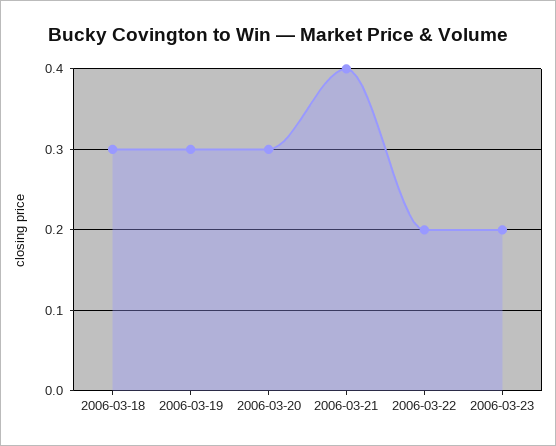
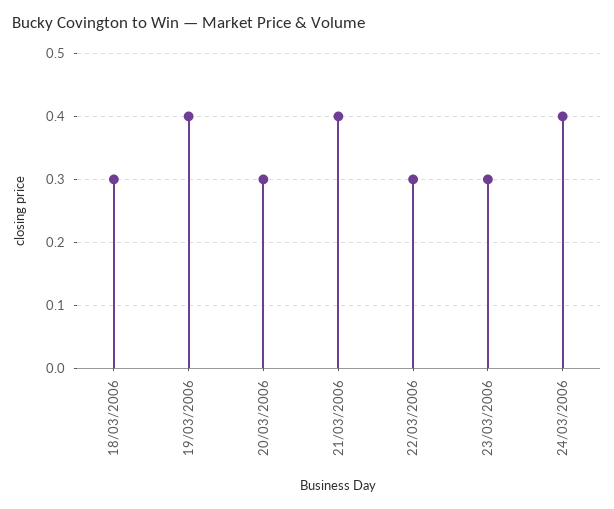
2006-03-19: 0.3 -> 0.4
2006-03-22: 0.2 -> 0.3
2006-03-23: 0.2 -> 0.3
24/03/2006: none -> 0.4

